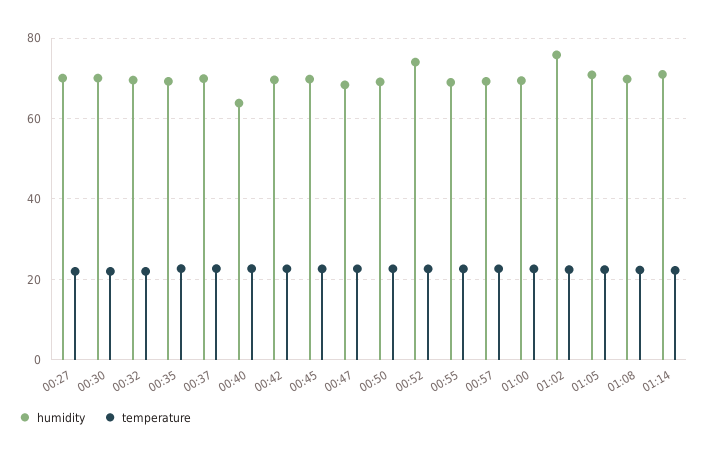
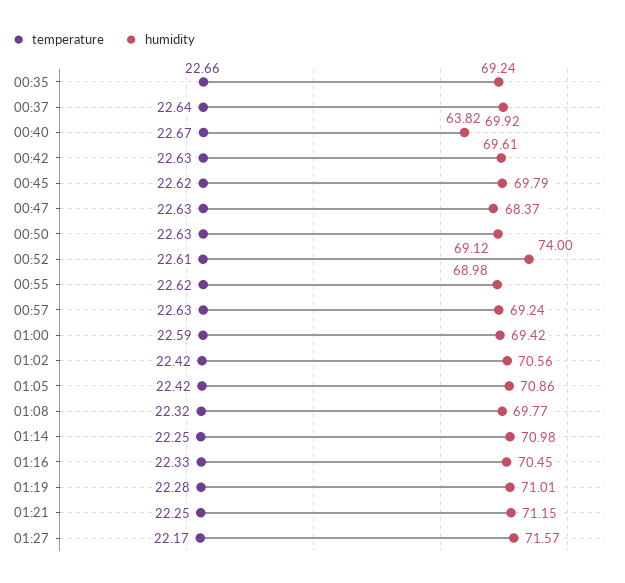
humidity, 00:27: 70 -> none
temperature, 00:27: 22 -> none
humidity, 00:30: 70 -> none
temperature, 00:30: 22 -> none
humidity, 00:32: 70 -> none
temperature, 00:32: 22 -> none
humidity, 01:02: 76 -> 70.56
temperature, 01:16: none -> 22.33
humidity, 01:16: none -> 70.45
temperature, 01:19: none -> 22.28
humidity, 01:19: none -> 71.01
temperature, 01:21: none -> 22.25
humidity, 01:21: none -> 71.15
temperature, 01:27: none -> 22.17
humidity, 01:27: none -> 71.57

